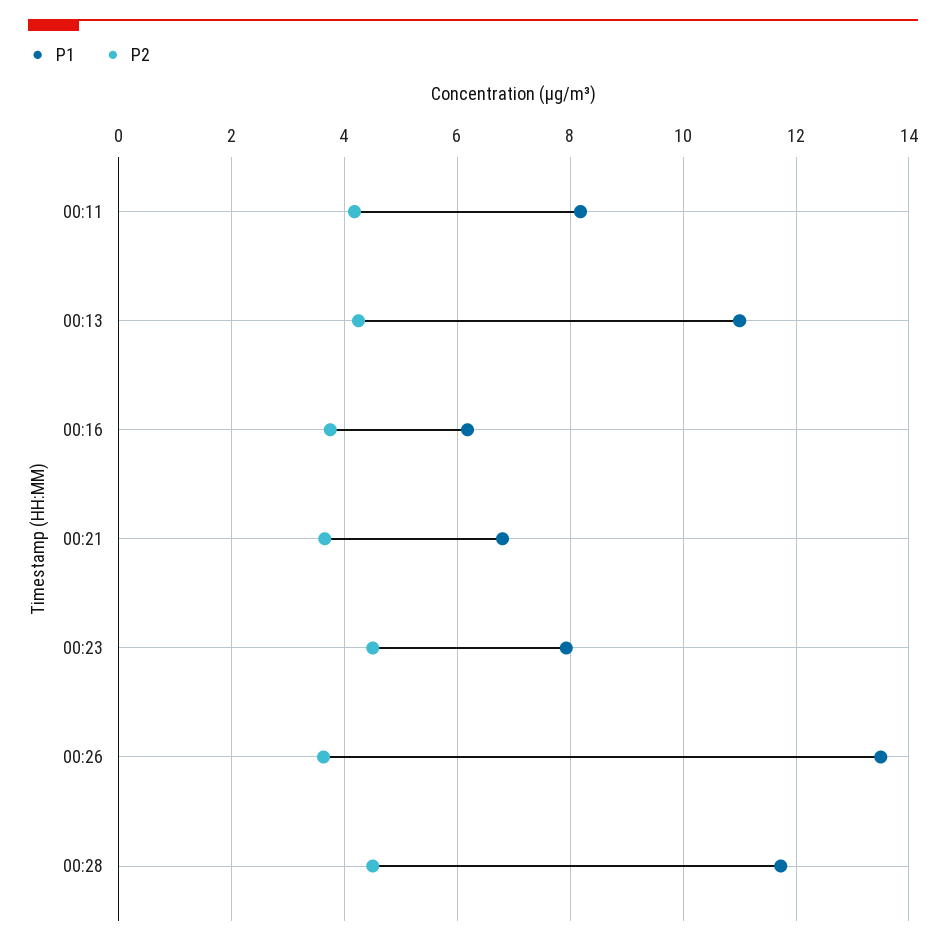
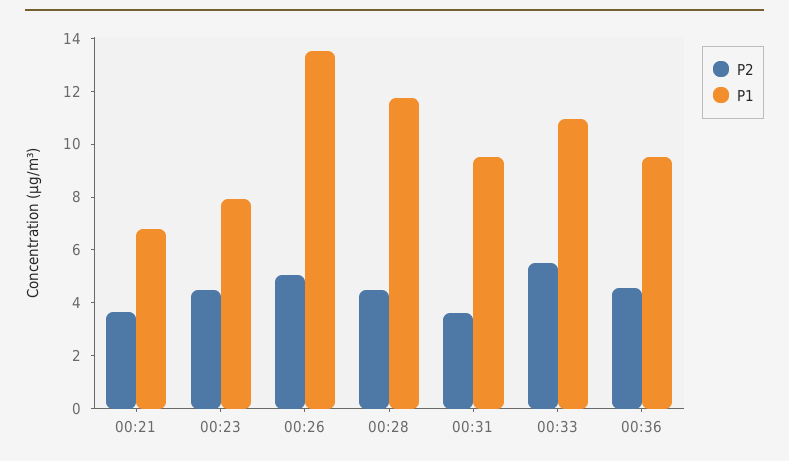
P1, 00:11: 8.2 -> none
P2, 00:11: 4.2 -> none
P1, 00:13: 11 -> none
P2, 00:13: 4.2 -> none
P1, 00:16: 6.2 -> none
P2, 00:16: 3.8 -> none
P2, 00:26: 3.6 -> 5
P2, 00:31: none -> 3.5
P1, 00:31: none -> 9.5
P2, 00:33: none -> 5.5
P1, 00:33: none -> 11
P2, 00:36: none -> 4.5
P1, 00:36: none -> 9.5

